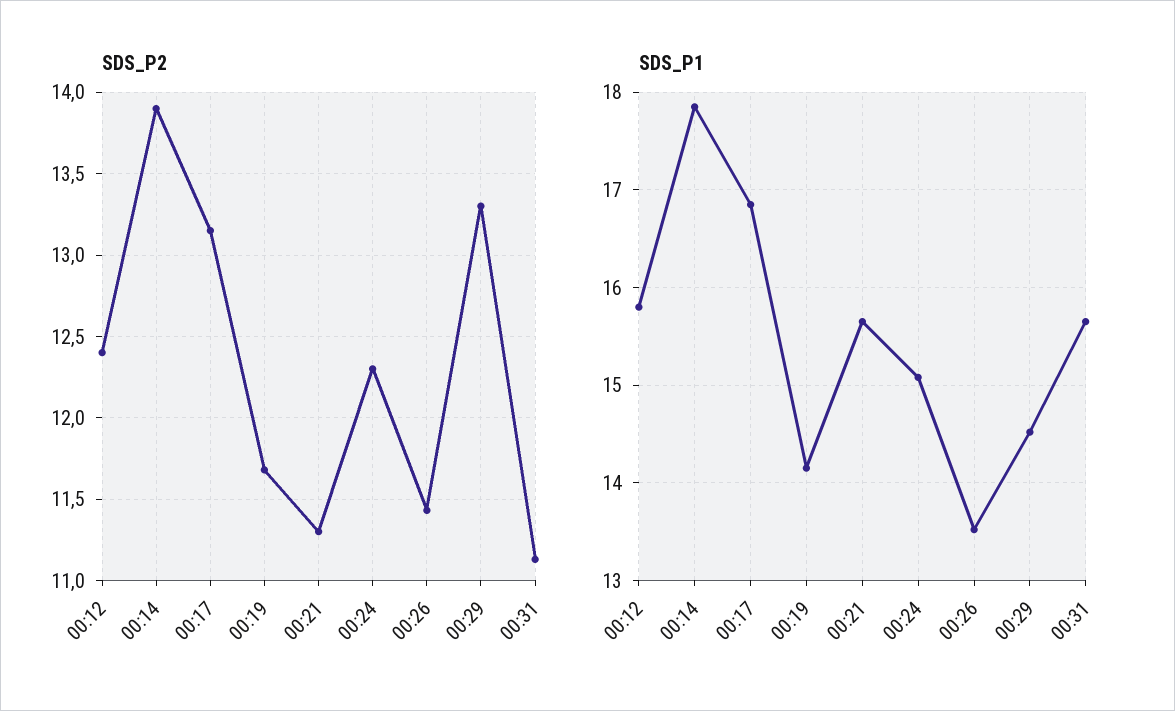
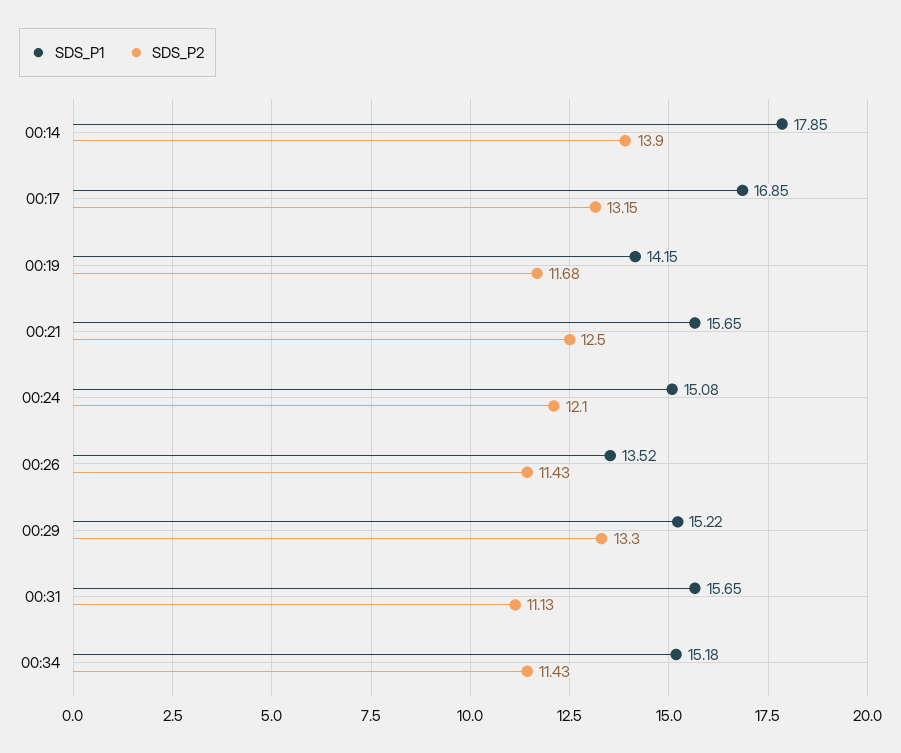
SDS_P2, 00:12: 12.4 -> none
SDS_P2, 00:21: 11.3 -> 12.5
SDS_P2, 00:24: 12.3 -> 12.1
SDS_P1, 00:12: 15.8 -> none
SDS_P1, 00:29: 14.5 -> 15.22
SDS_P1, 00:34: none -> 15.18
SDS_P2, 00:34: none -> 11.43

